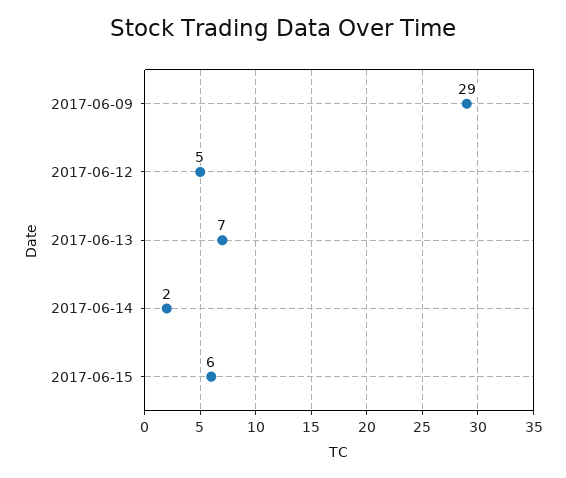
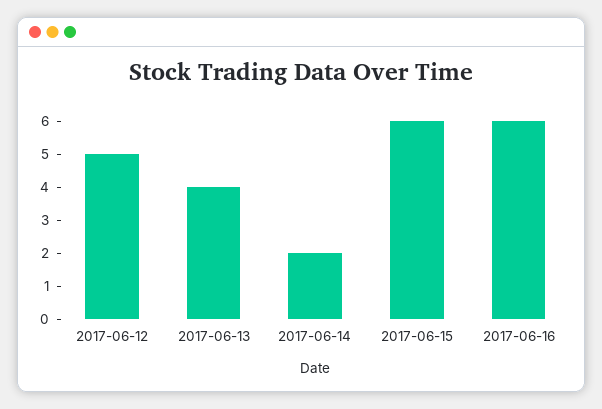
2017-06-09: 29 -> none
2017-06-13: 7 -> 4
2017-06-16: none -> 6

